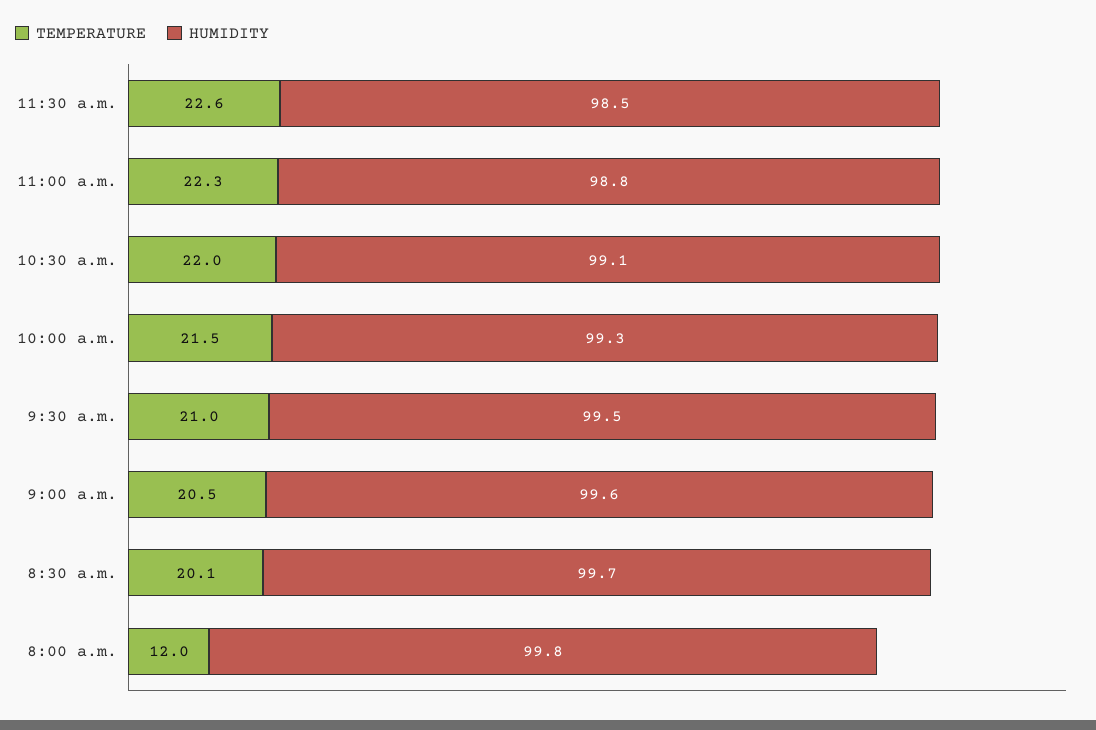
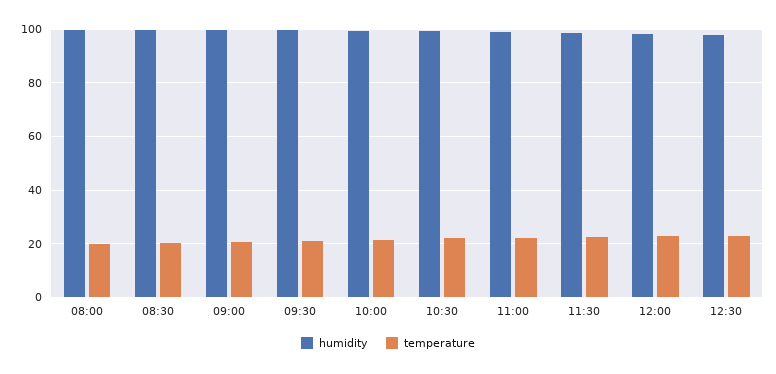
TEMPERATURE, 8:00 a.m.: 12 -> 20
HUMIDITY, 12:00: none -> 97.5
TEMPERATURE, 12:00: none -> 22.5
HUMIDITY, 12:30: none -> 97.5
TEMPERATURE, 12:30: none -> 22.5

